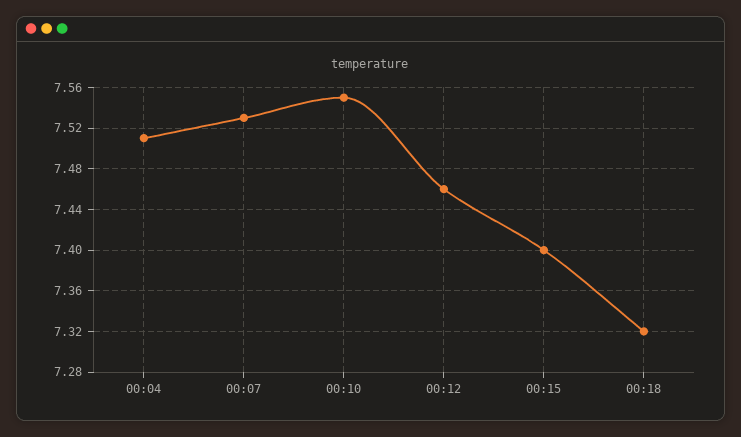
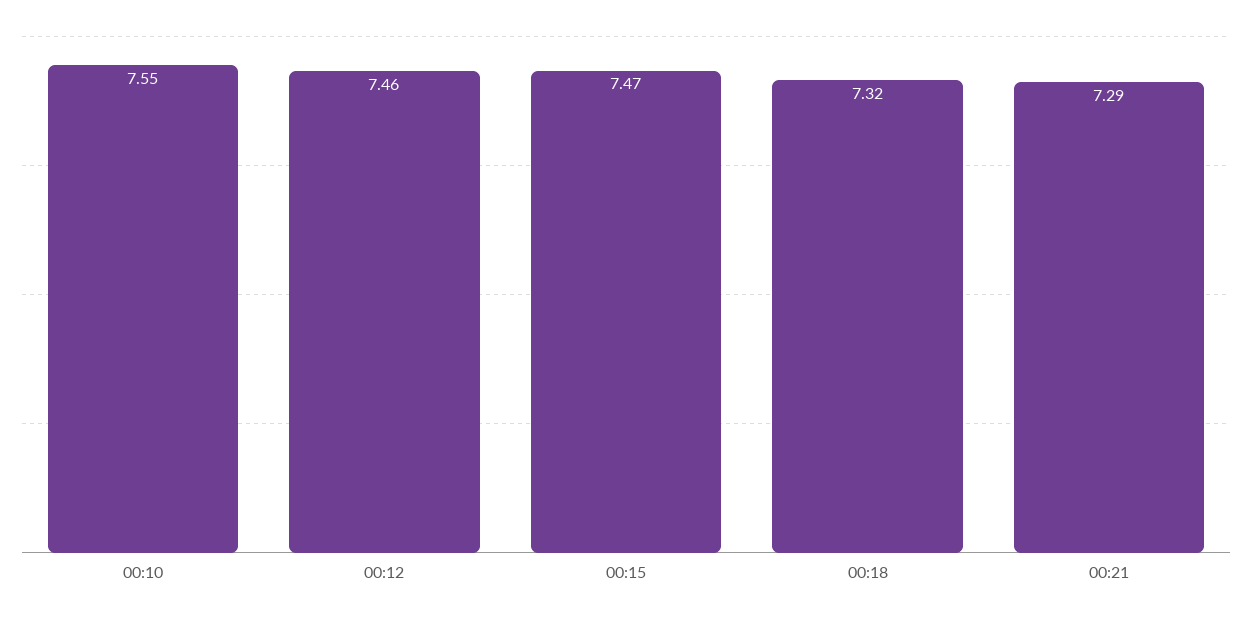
00:04: 7.51 -> none
00:07: 7.53 -> none
00:15: 7.4 -> 7.47
00:21: none -> 7.29

